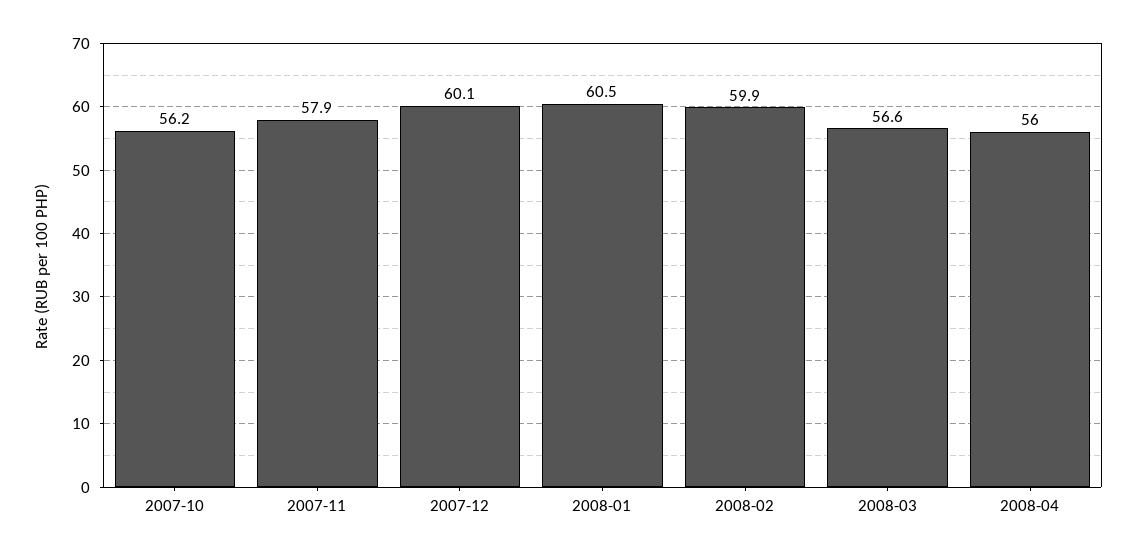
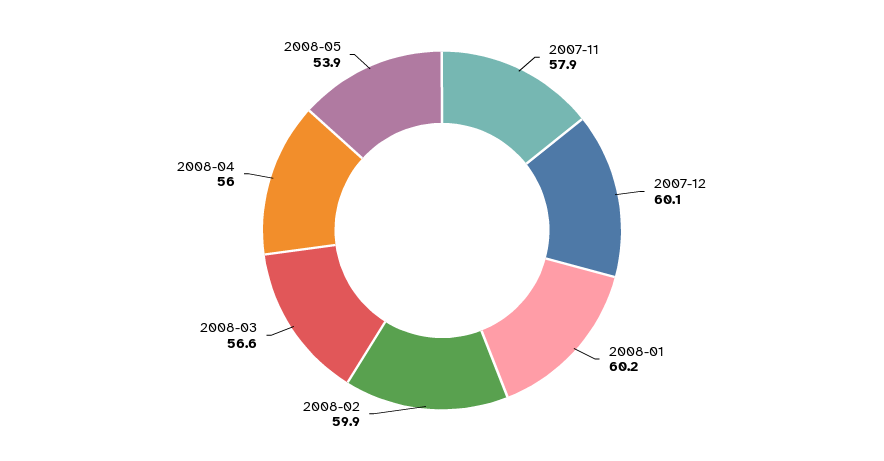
2007-10: 56.2 -> none
2008-01: 60.5 -> 60.2
2008-05: none -> 53.9

